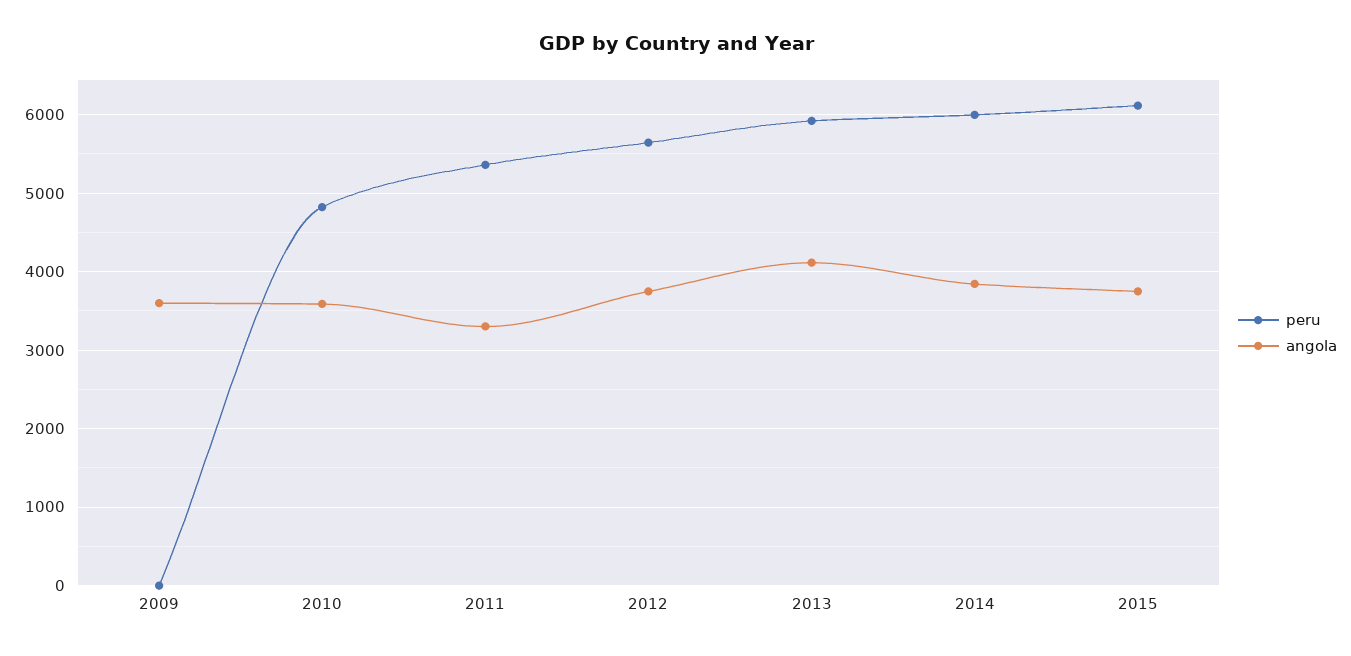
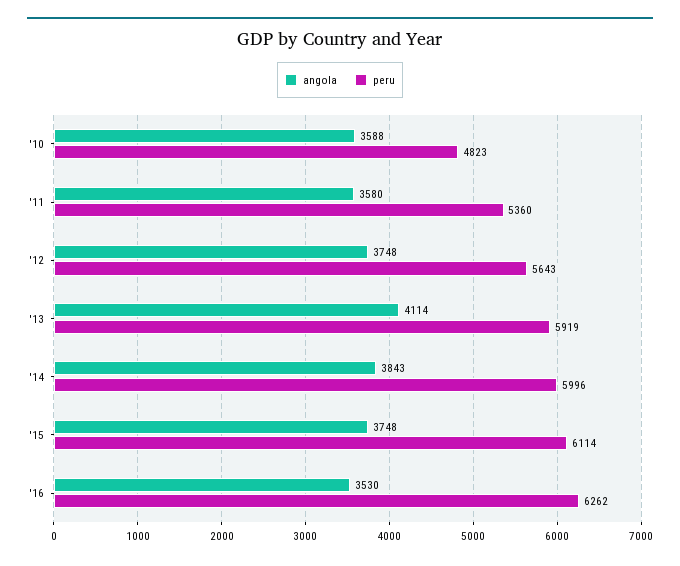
peru, 2009: 0 -> none
angola, 2009: 3600 -> none
angola, 2011: 3300 -> 3580
angola, '16: none -> 3530
peru, '16: none -> 6262

